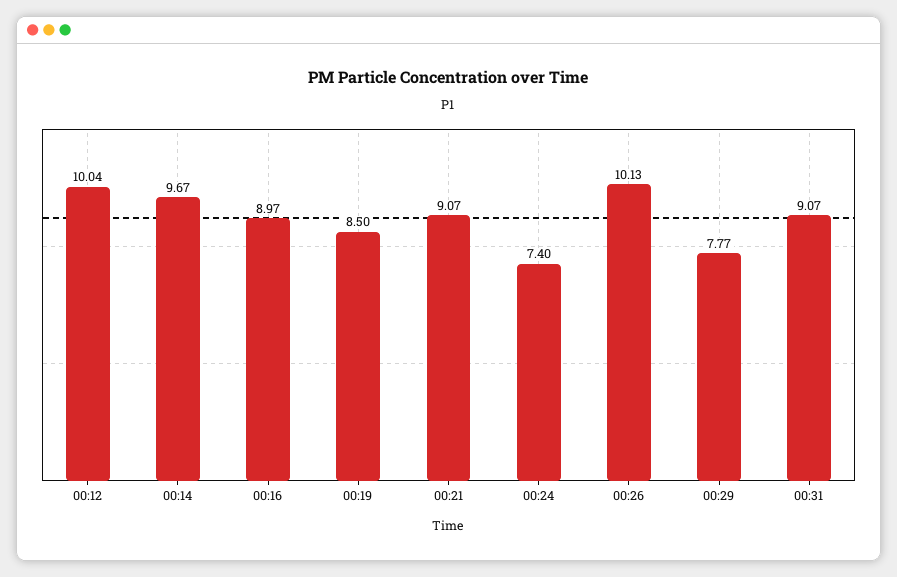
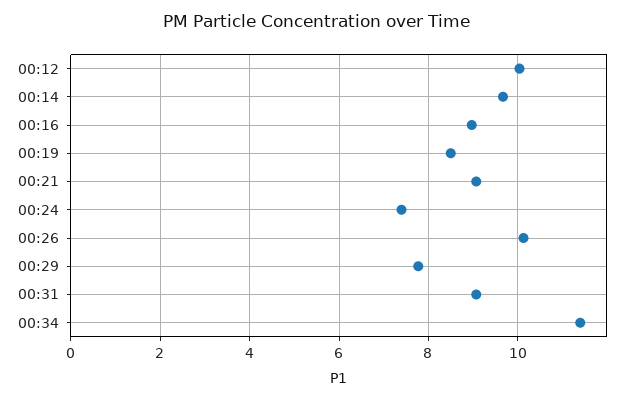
00:34: none -> 11.4

